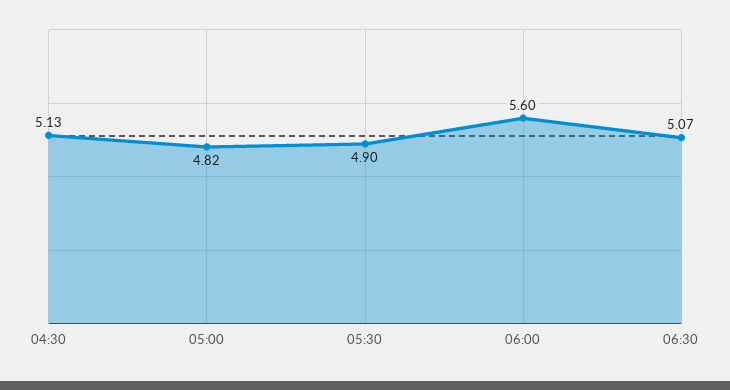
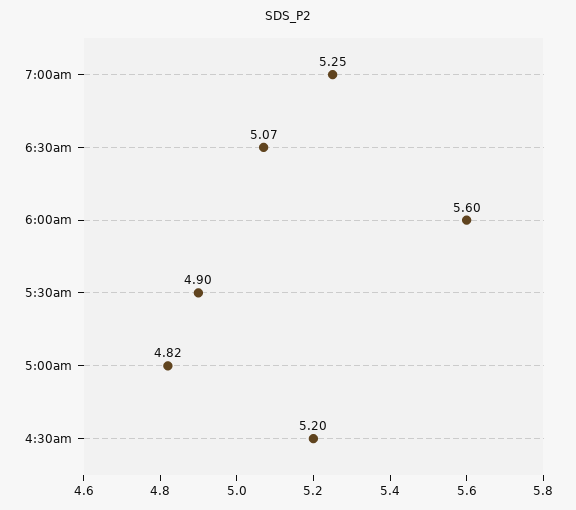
04:30: 5.13 -> 5.2
7:00am: none -> 5.25

